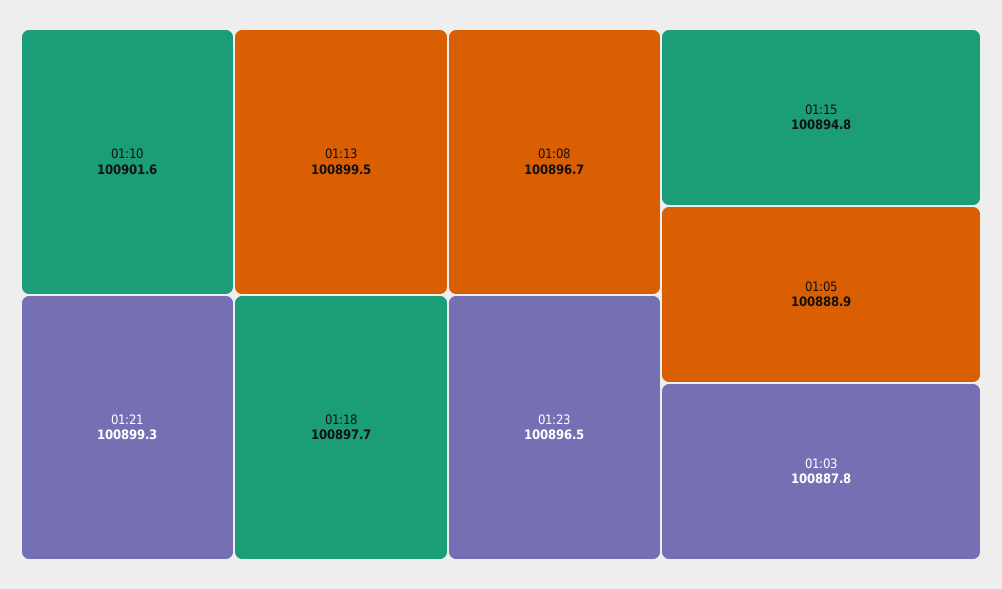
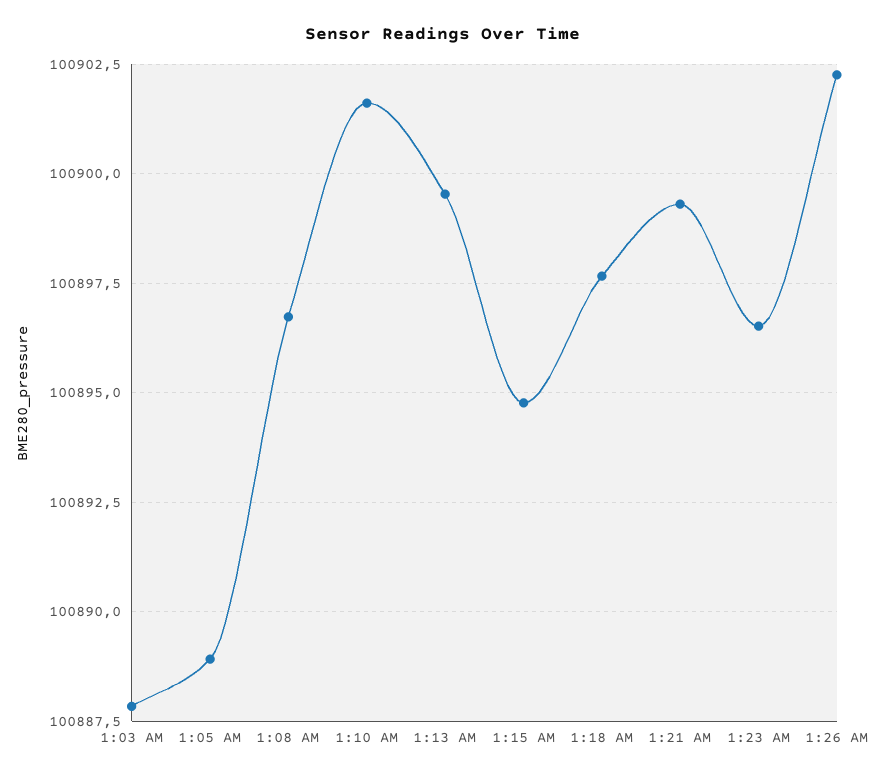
1:26 AM: none -> 100902.25

